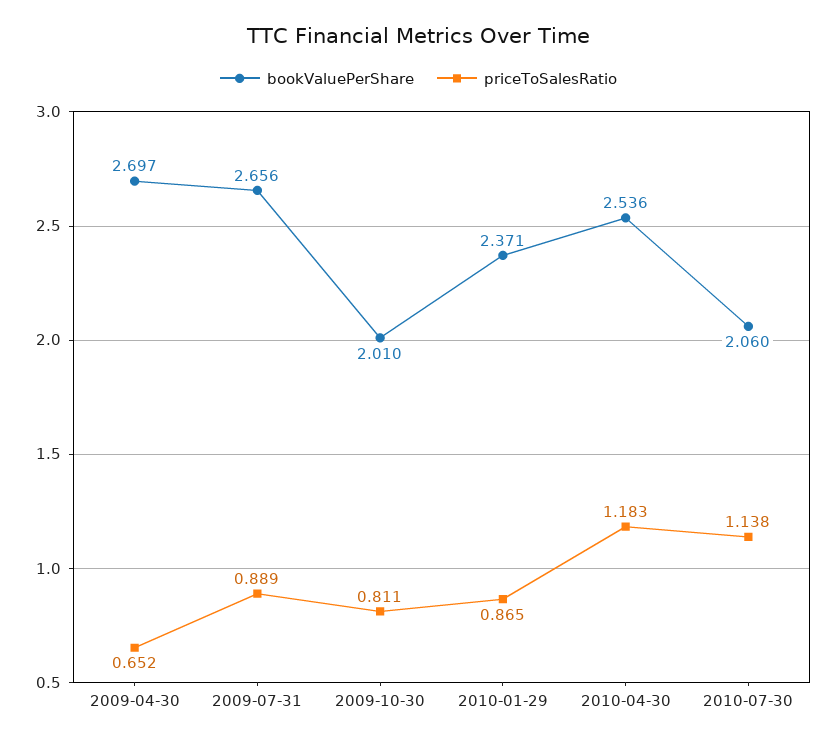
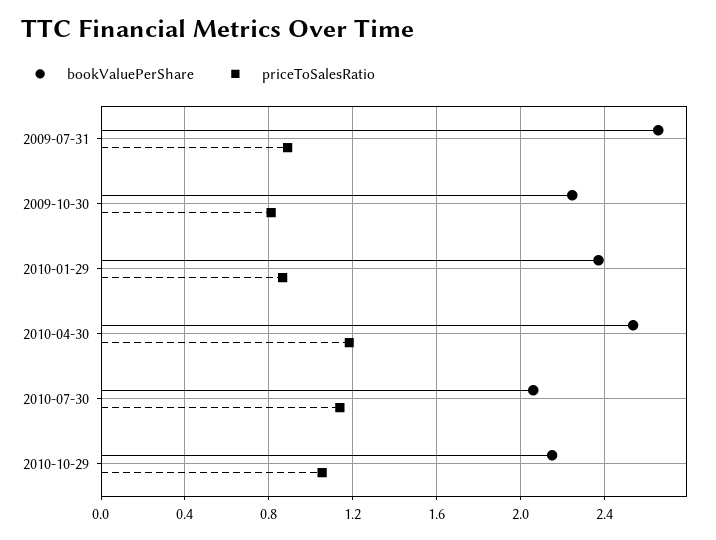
bookValuePerShare, 2009-04-30: 2.697 -> none
priceToSalesRatio, 2009-04-30: 0.652 -> none
bookValuePerShare, 2009-10-30: 2.01 -> 2.25
bookValuePerShare, 2010-10-29: none -> 2.15
priceToSalesRatio, 2010-10-29: none -> 1.05

